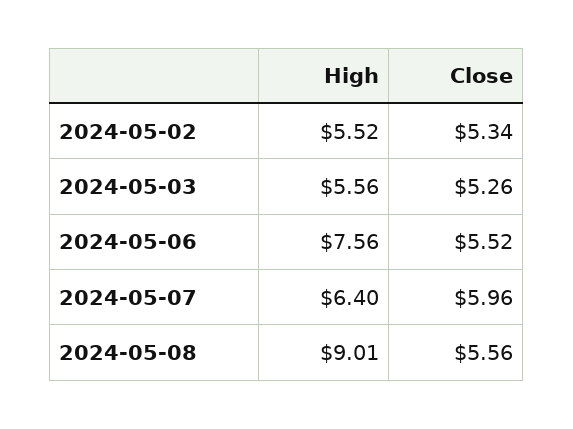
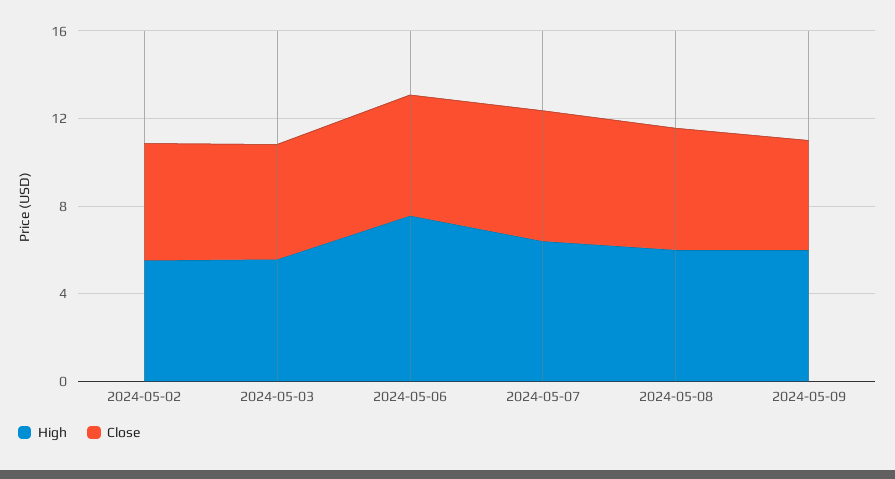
High, 2024-05-08: 9.01 -> 6
High, 2024-05-09: none -> 6
Close, 2024-05-09: none -> 5

